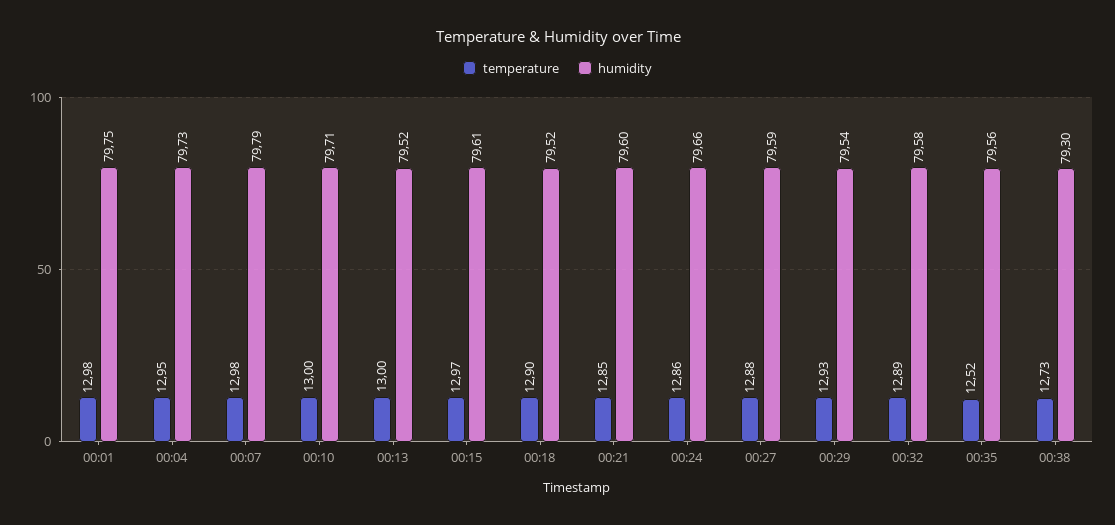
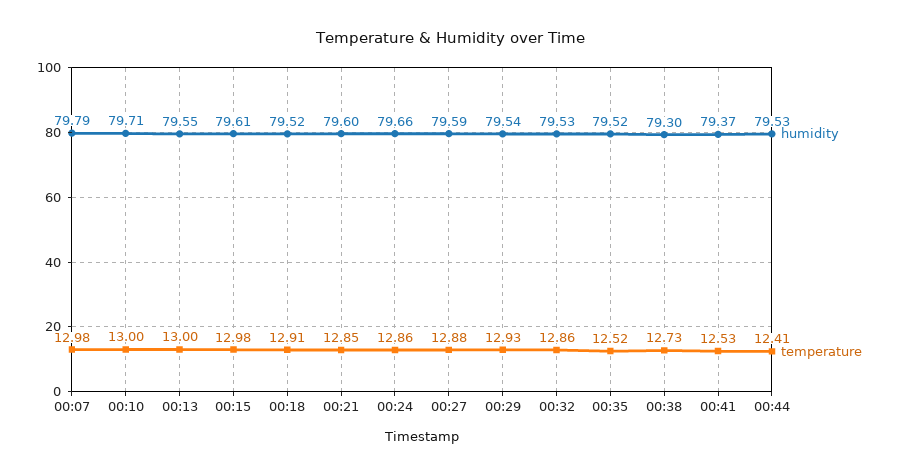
temperature, 00:01: 12.98 -> none
humidity, 00:01: 79.75 -> none
temperature, 00:04: 12.95 -> none
humidity, 00:04: 79.73 -> none
humidity, 00:13: 79.52 -> 79.55
temperature, 00:15: 12.97 -> 12.98
temperature, 00:18: 12.9 -> 12.91
temperature, 00:32: 12.89 -> 12.86
humidity, 00:32: 79.58 -> 79.53
humidity, 00:35: 79.56 -> 79.52
humidity, 00:41: none -> 79.37
temperature, 00:41: none -> 12.53
humidity, 00:44: none -> 79.53
temperature, 00:44: none -> 12.41

